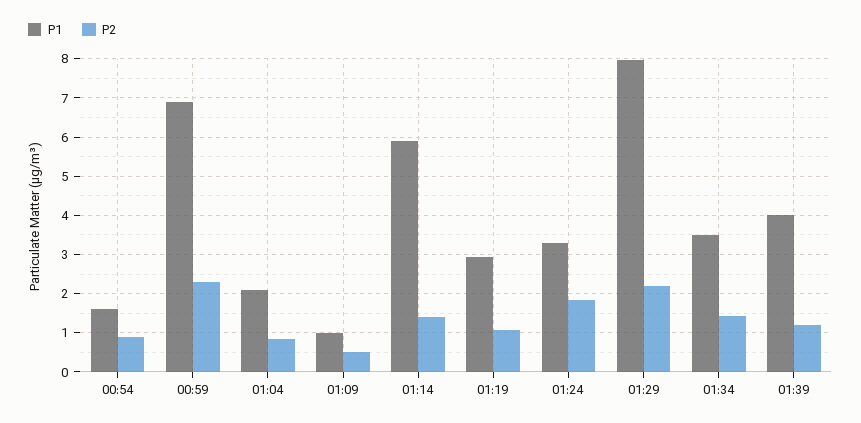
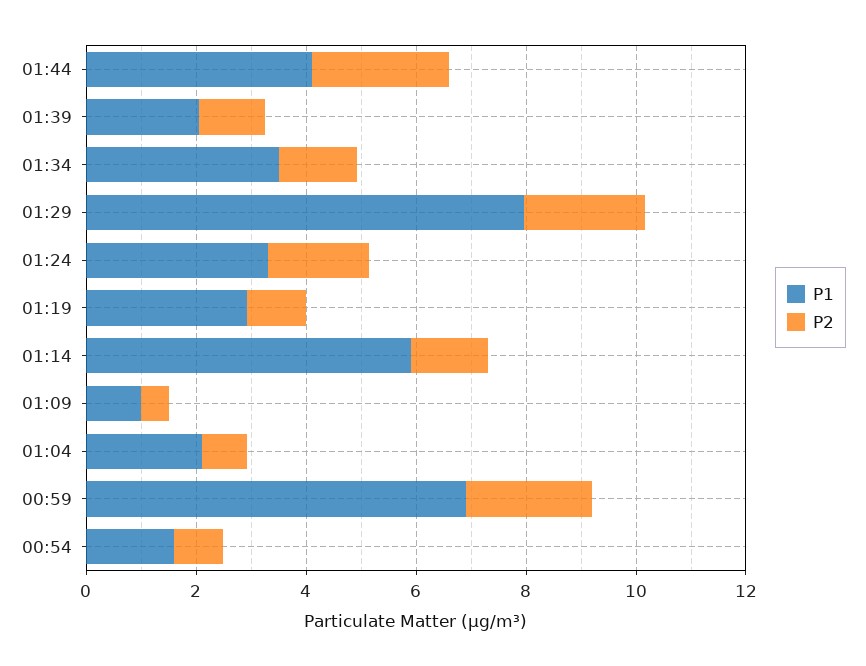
P1, 01:39: 4 -> 2
P1, 01:44: none -> 4
P2, 01:44: none -> 2.5

